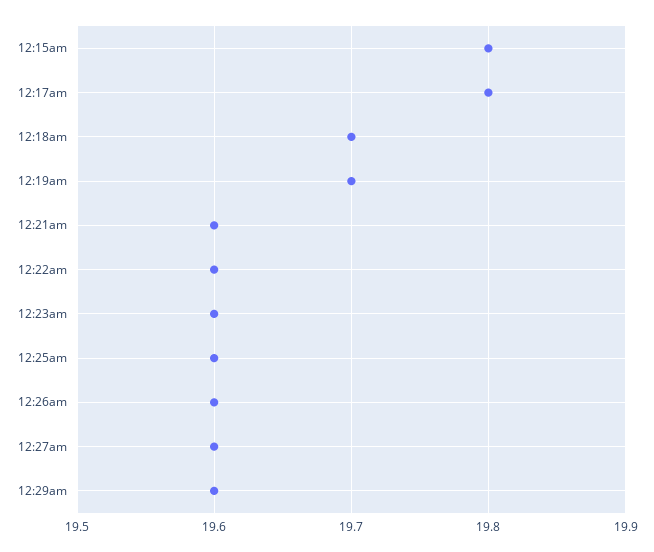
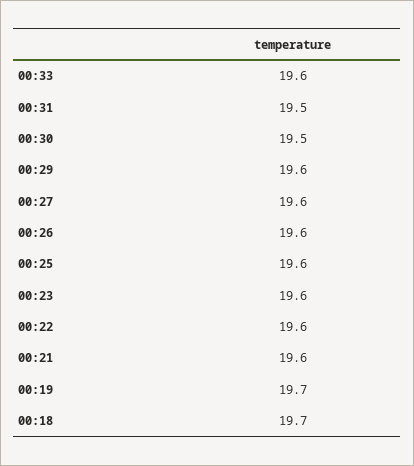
12:15am: 19.8 -> none
12:17am: 19.8 -> none
00:33: none -> 19.6
00:31: none -> 19.5
00:30: none -> 19.5

